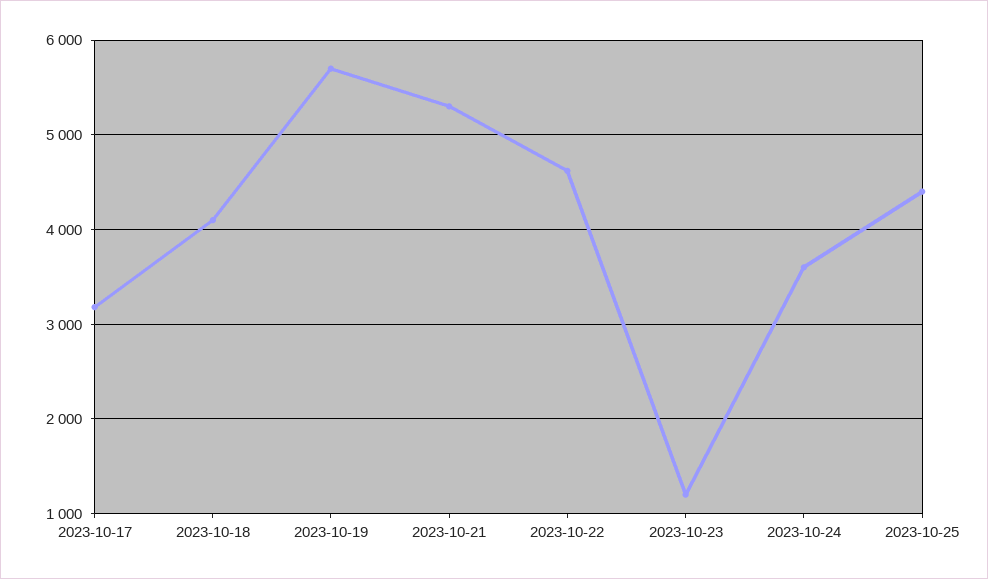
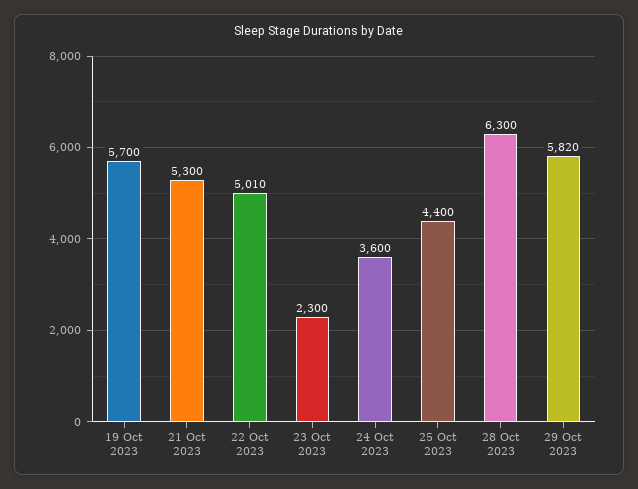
2023-10-17: 3200 -> none
2023-10-18: 4100 -> none
2023-10-22: 4600 -> 5010
2023-10-23: 1200 -> 2300
28 Oct 2023: none -> 6300
29 Oct 2023: none -> 5820

